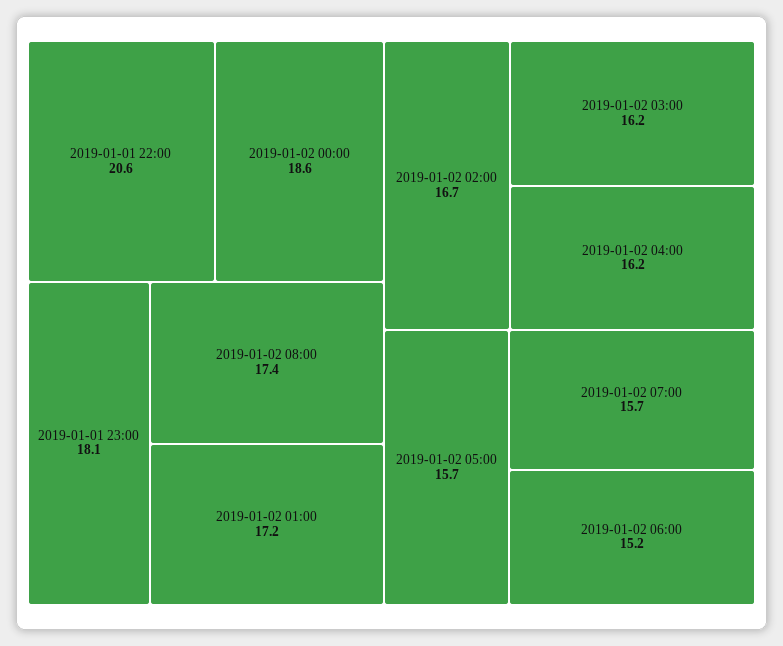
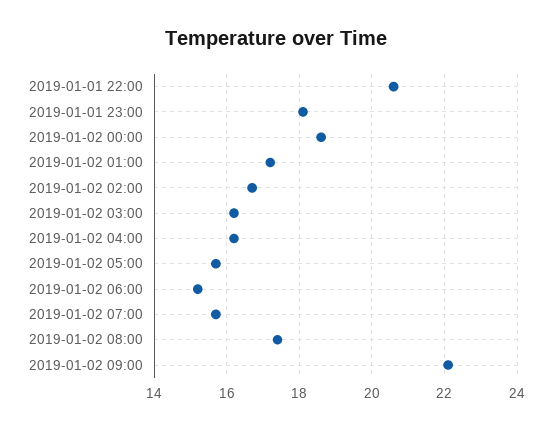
2019-01-02 09:00: none -> 22

